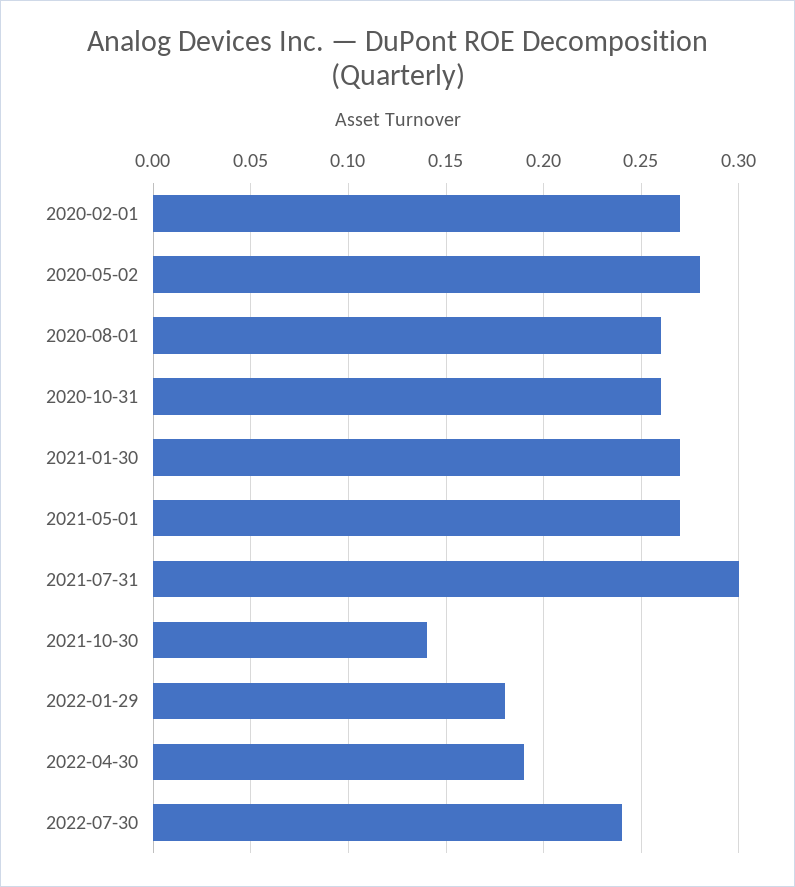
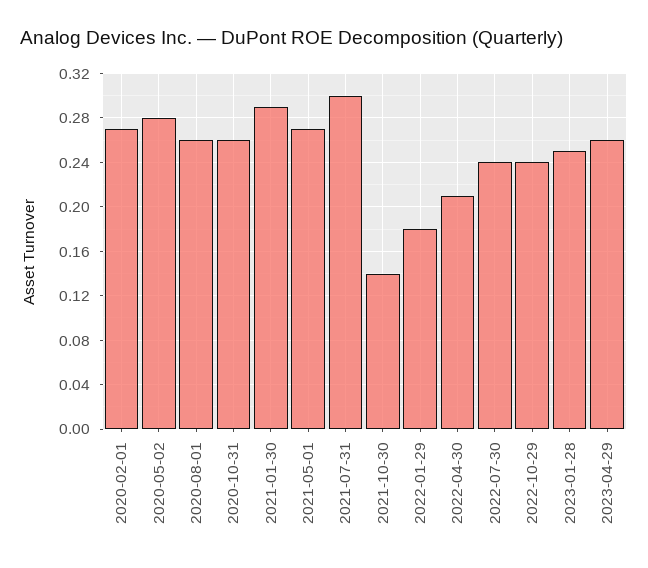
2021-01-30: 0.27 -> 0.29
2022-04-30: 0.19 -> 0.21
2022-10-29: none -> 0.24
2023-01-28: none -> 0.25
2023-04-29: none -> 0.26

